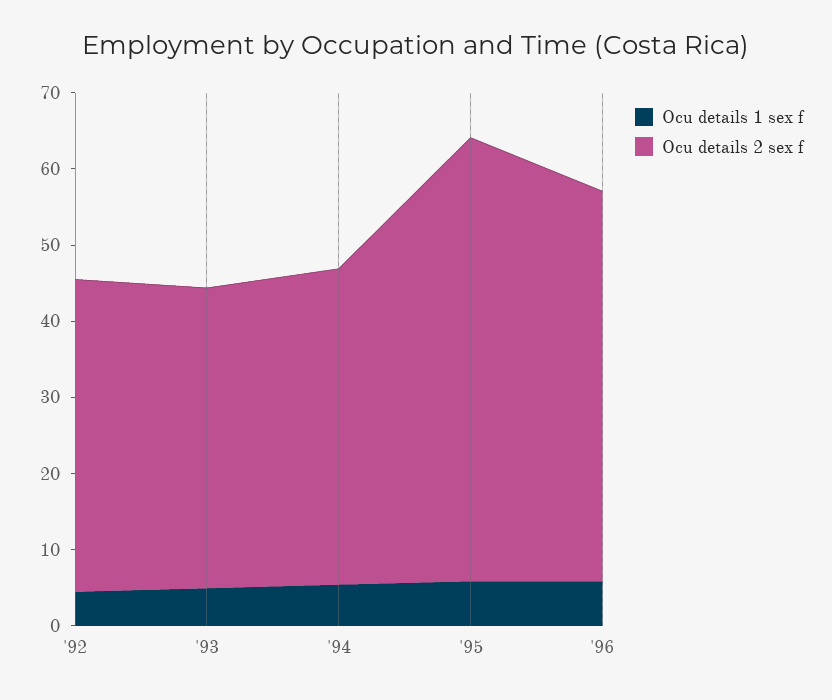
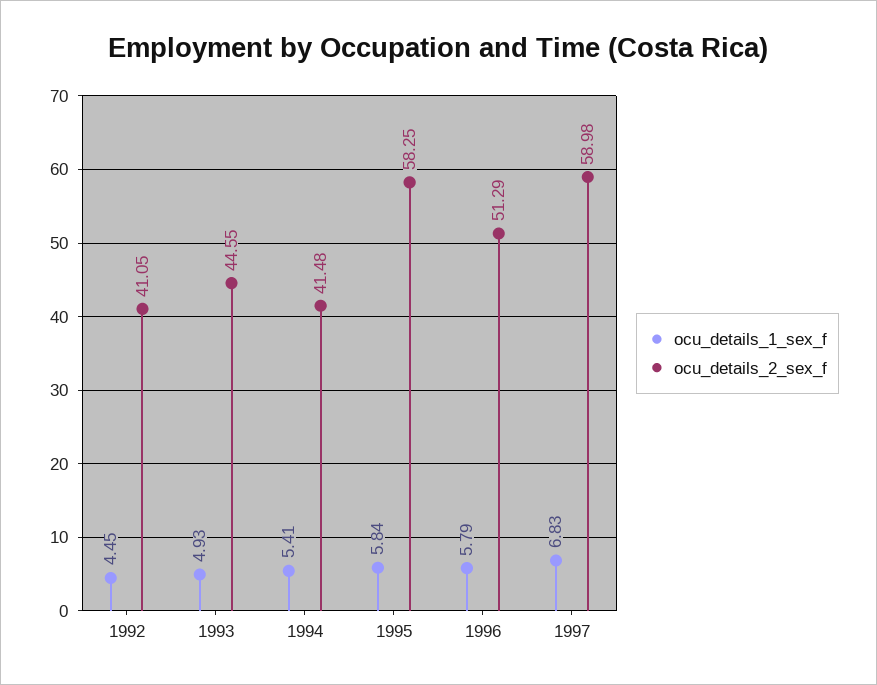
Ocu details 2 sex f, '93: 40 -> 44.55
Ocu details 1 sex f, 1997: none -> 6.83
Ocu details 2 sex f, 1997: none -> 58.98

